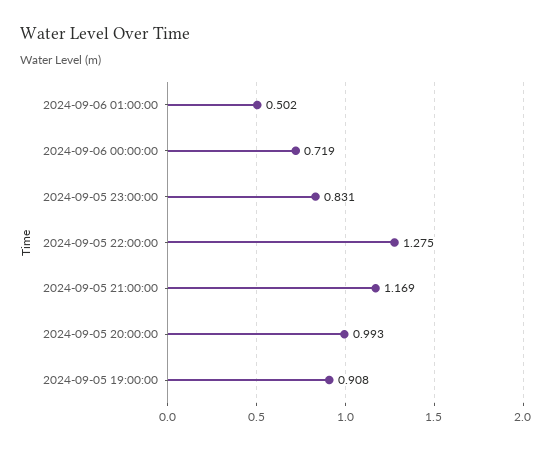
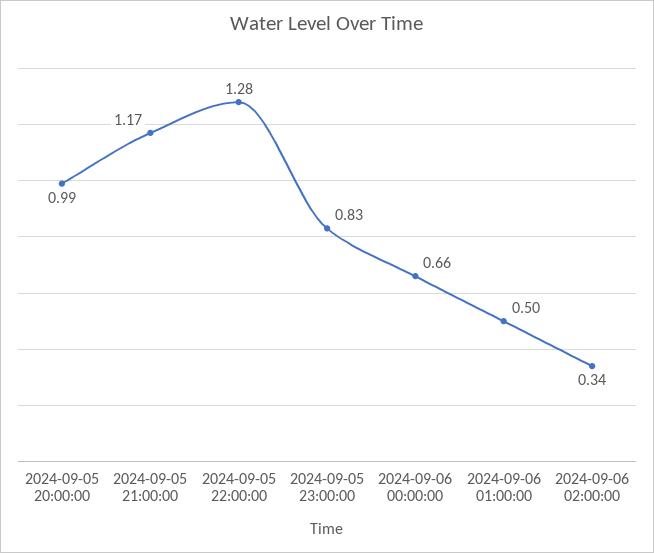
2024-09-06 00:00:00: 0.719 -> 0.66
2024-09-05 19:00:00: 0.908 -> none
2024-09-06 02:00:00: none -> 0.34

